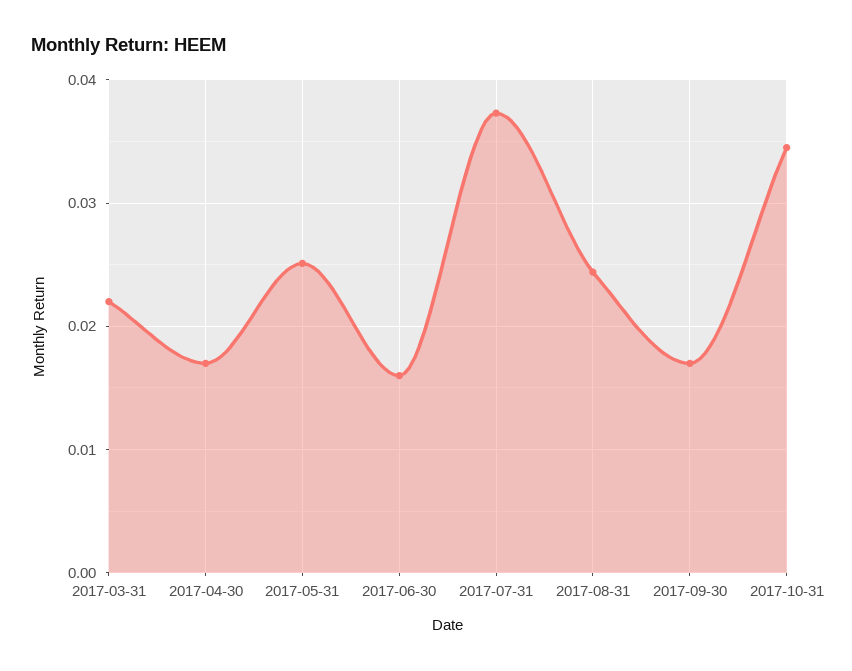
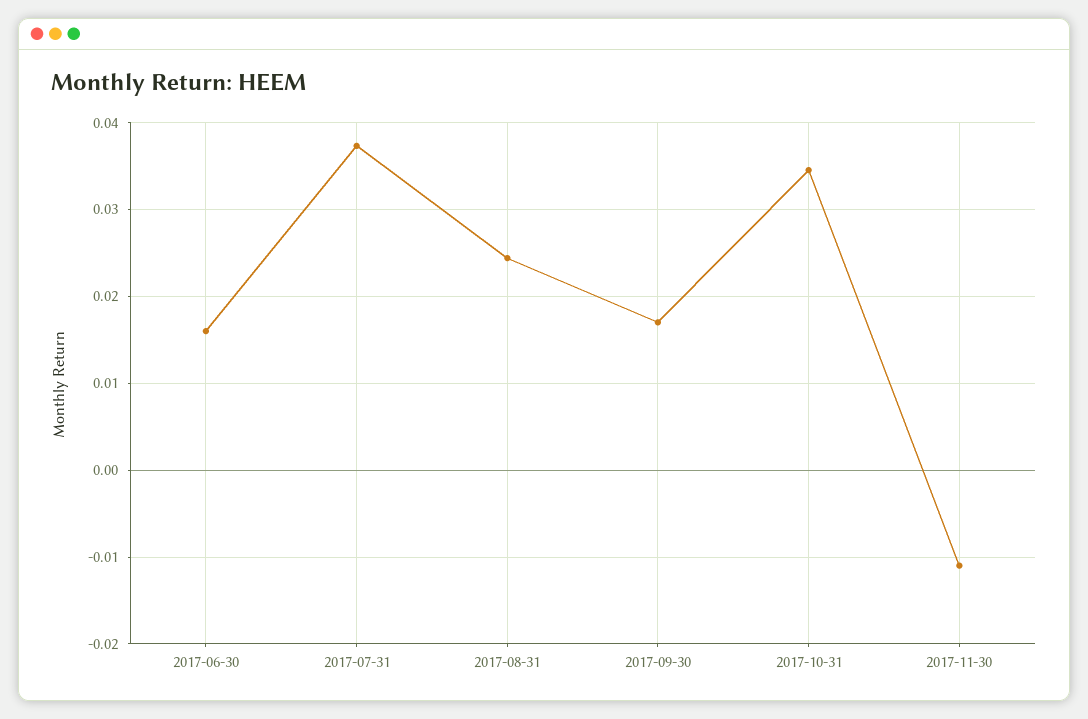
2017-03-31: 0.022 -> none
2017-04-30: 0.017 -> none
2017-05-31: 0.025 -> none
2017-11-30: none -> -0.011

